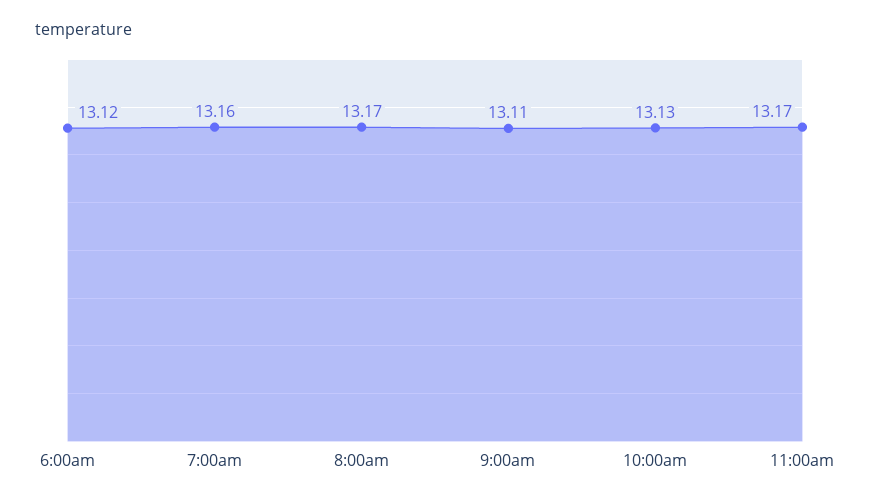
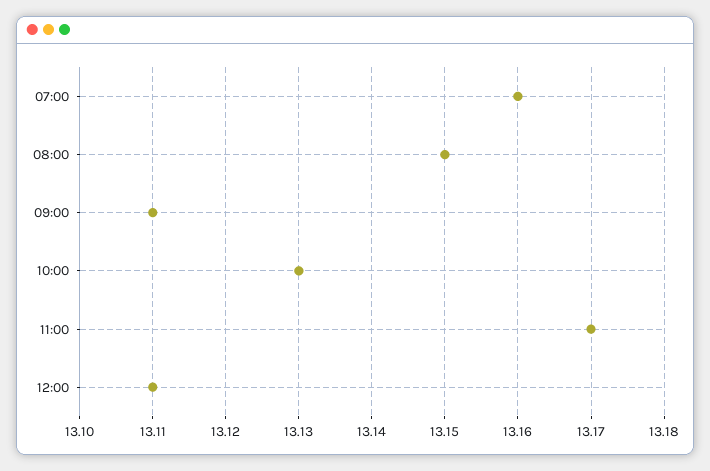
6:00am: 13.12 -> none
8:00am: 13.17 -> 13.15
12:00: none -> 13.11

